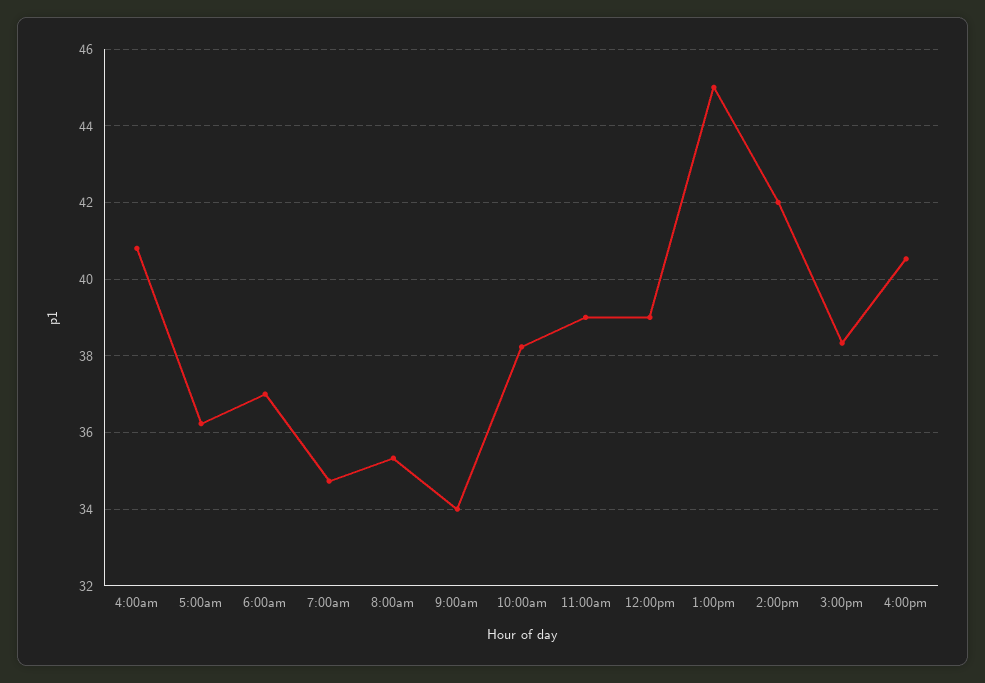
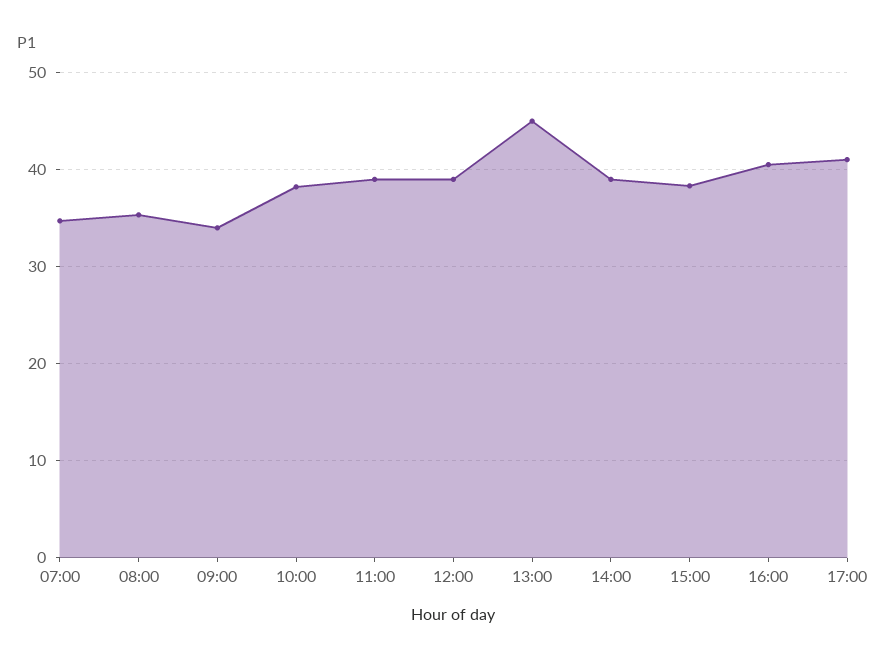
4:00am: 40.8 -> none
5:00am: 36.2 -> none
6:00am: 37 -> none
2:00pm: 42 -> 39
17:00: none -> 41

